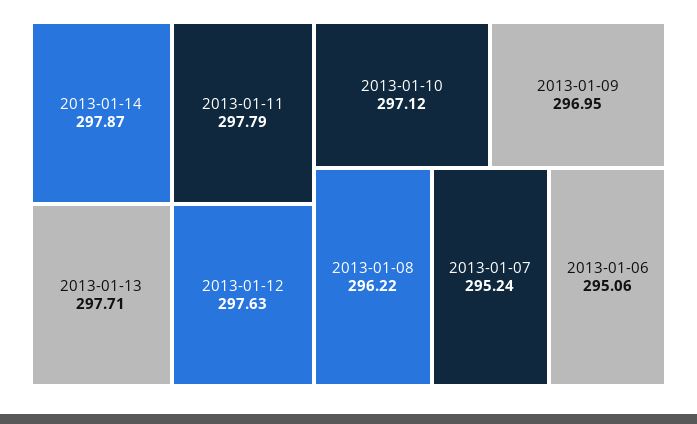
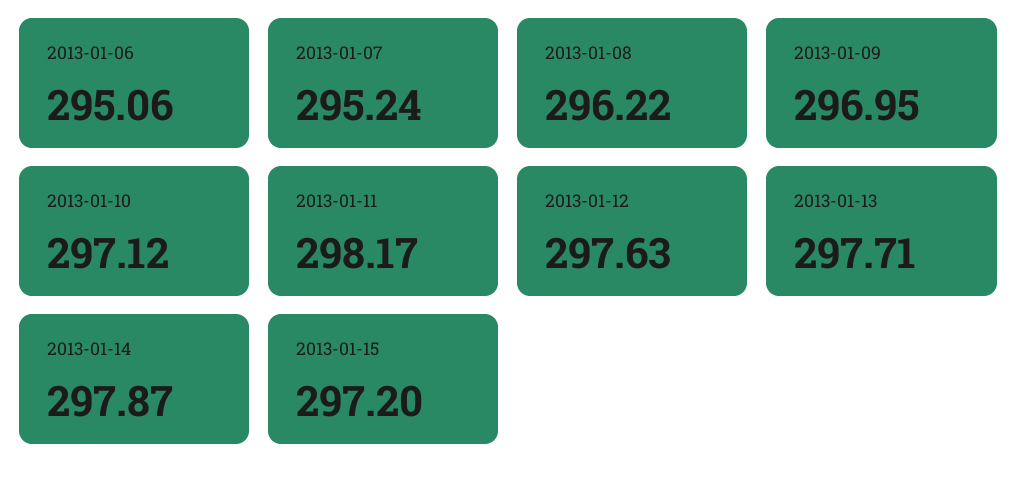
2013-01-11: 297.79 -> 298.17
2013-01-15: none -> 297.2

